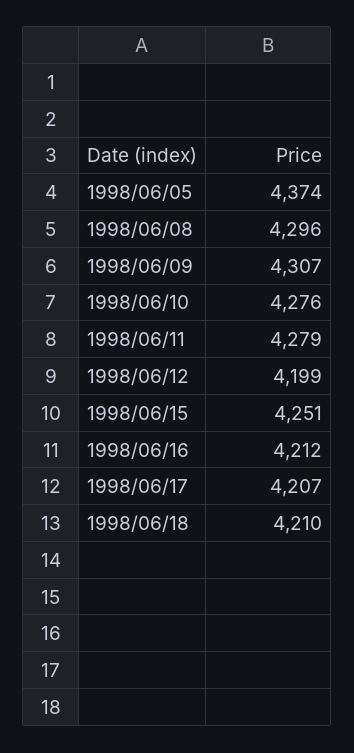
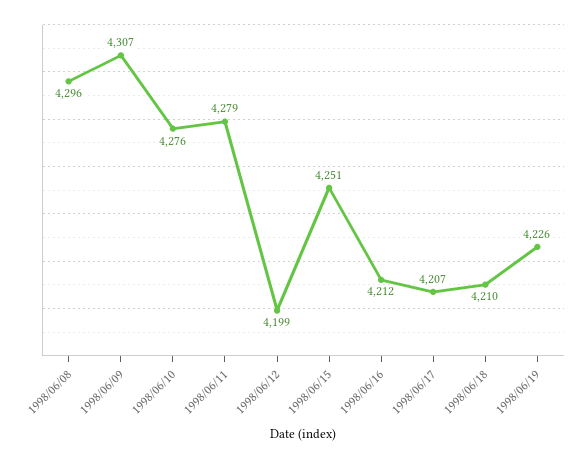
1998/06/05: 4374 -> none
1998/06/19: none -> 4226

